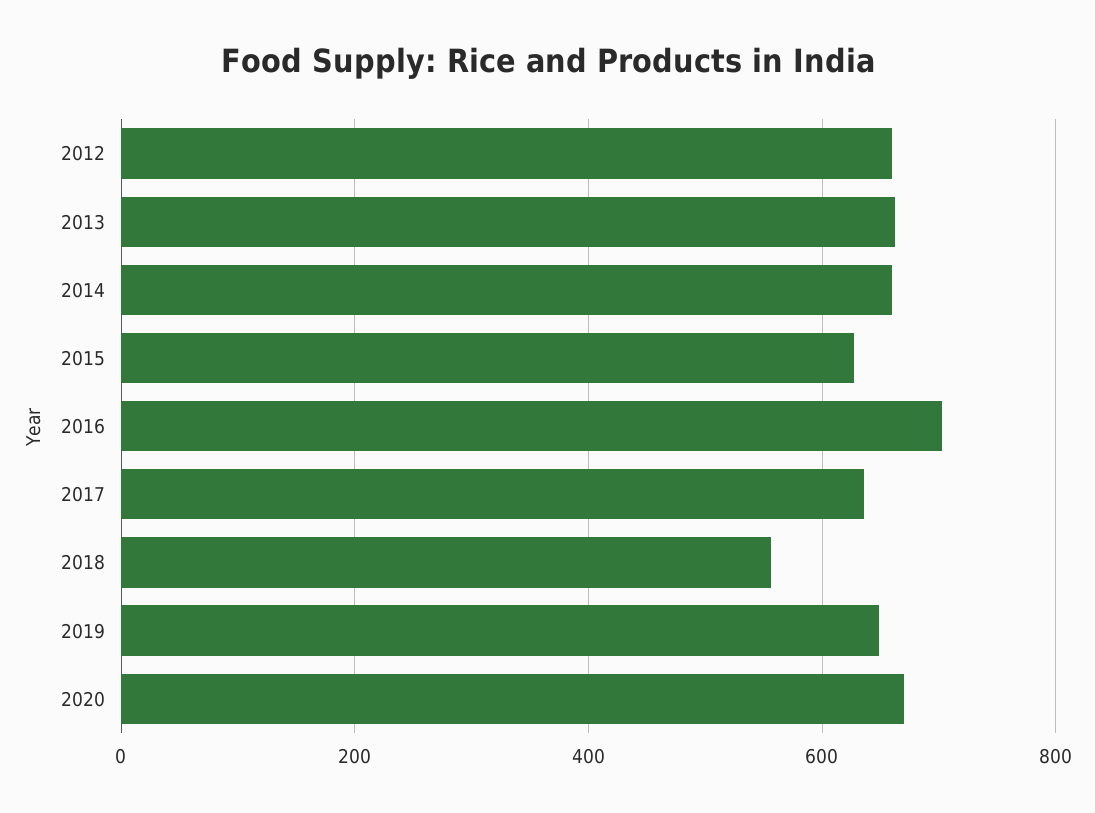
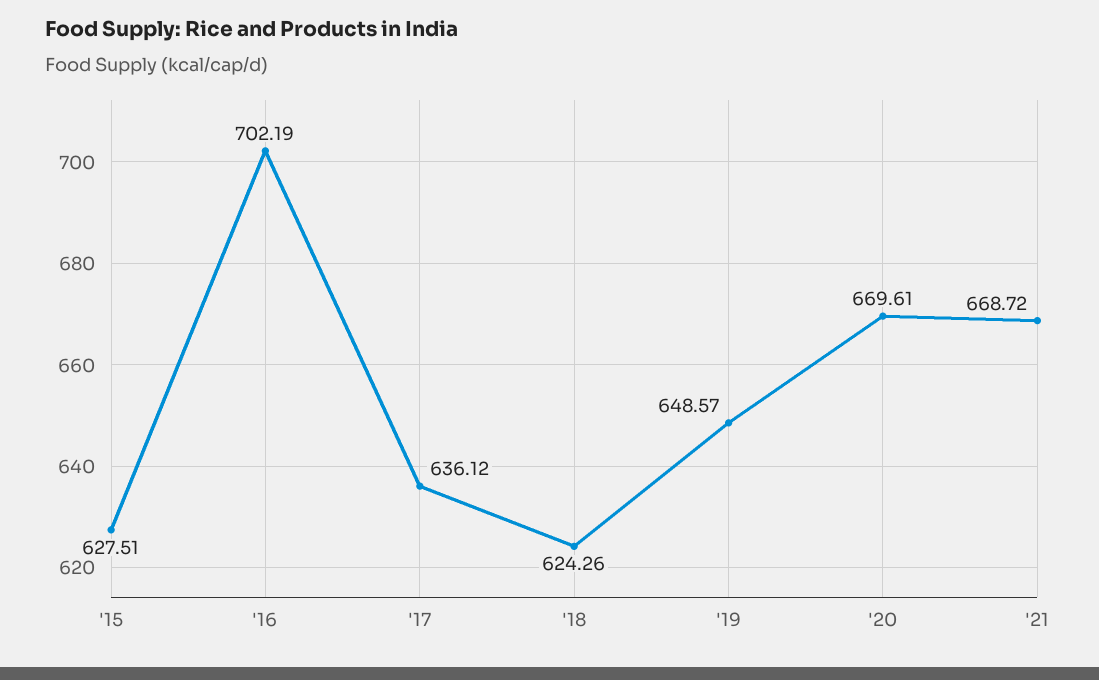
2012: 660 -> none
2013: 660 -> none
2014: 660 -> none
2018: 560 -> 624.26
'21: none -> 668.72

